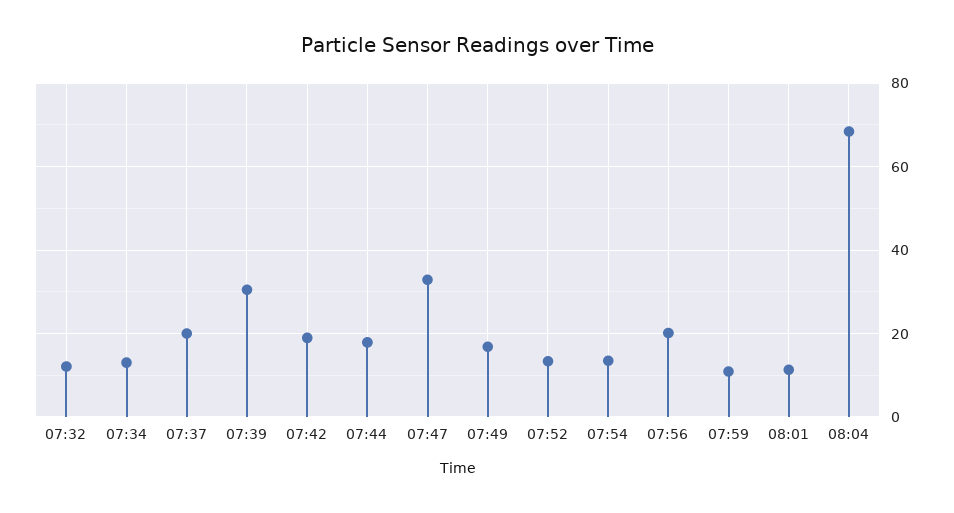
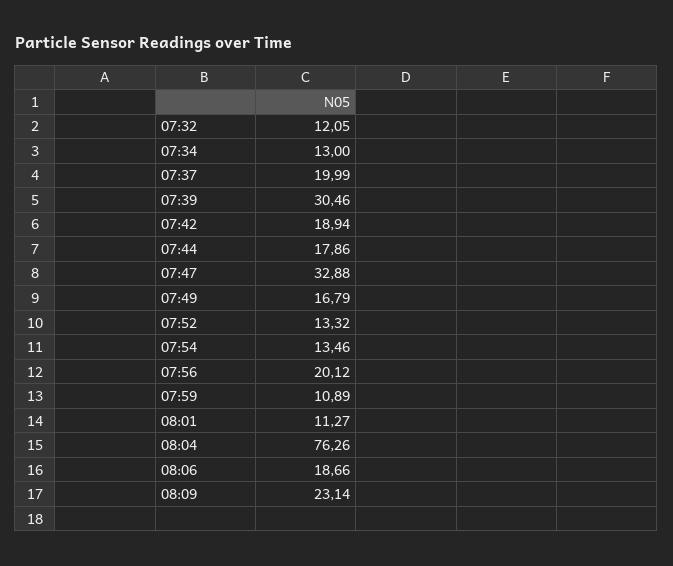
08:04: 68 -> 76.26
08:06: none -> 18.66
08:09: none -> 23.14

